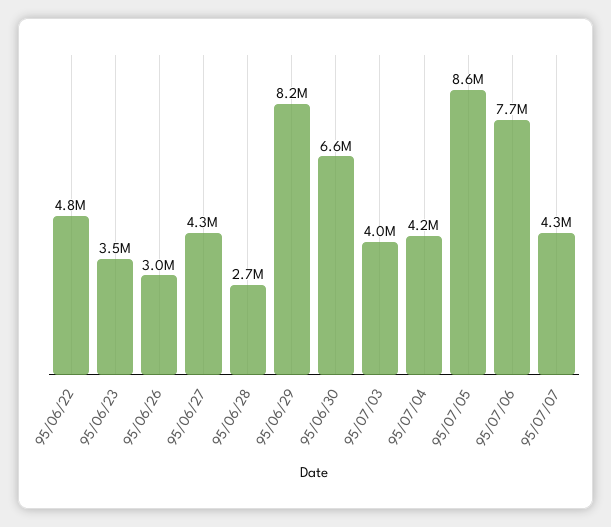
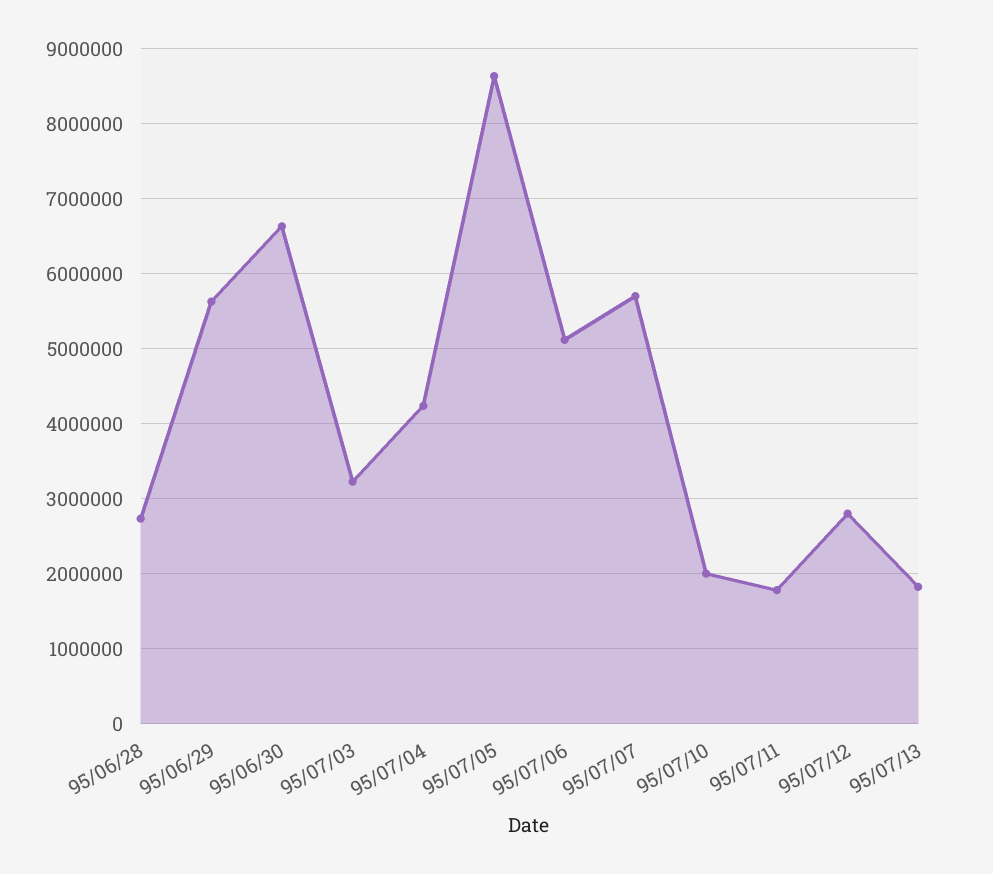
95/06/22: 4800000 -> none
95/06/23: 3500000 -> none
95/06/26: 3000000 -> none
95/06/27: 4300000 -> none
95/06/29: 8200000 -> 5600000
95/07/03: 4000000 -> 3200000
95/07/06: 7700000 -> 5100000
95/07/07: 4300000 -> 5700000
95/07/10: none -> 2000000
95/07/11: none -> 1800000
95/07/12: none -> 2800000
95/07/13: none -> 1800000

